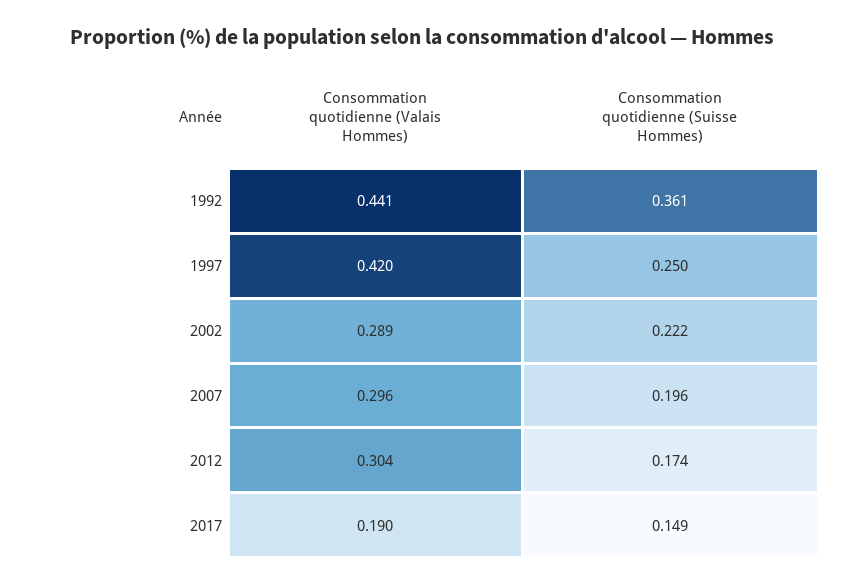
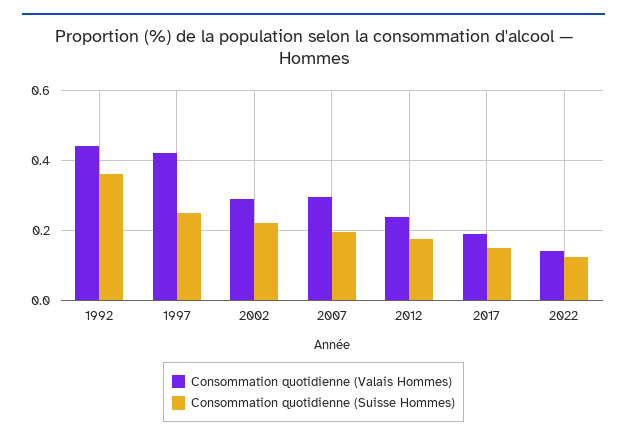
Consommation quotidienne (Valais Hommes), 2012: 0.304 -> 0.24
Consommation quotidienne (Valais Hommes), 2022: none -> 0.14
Consommation quotidienne (Suisse Hommes), 2022: none -> 0.12

